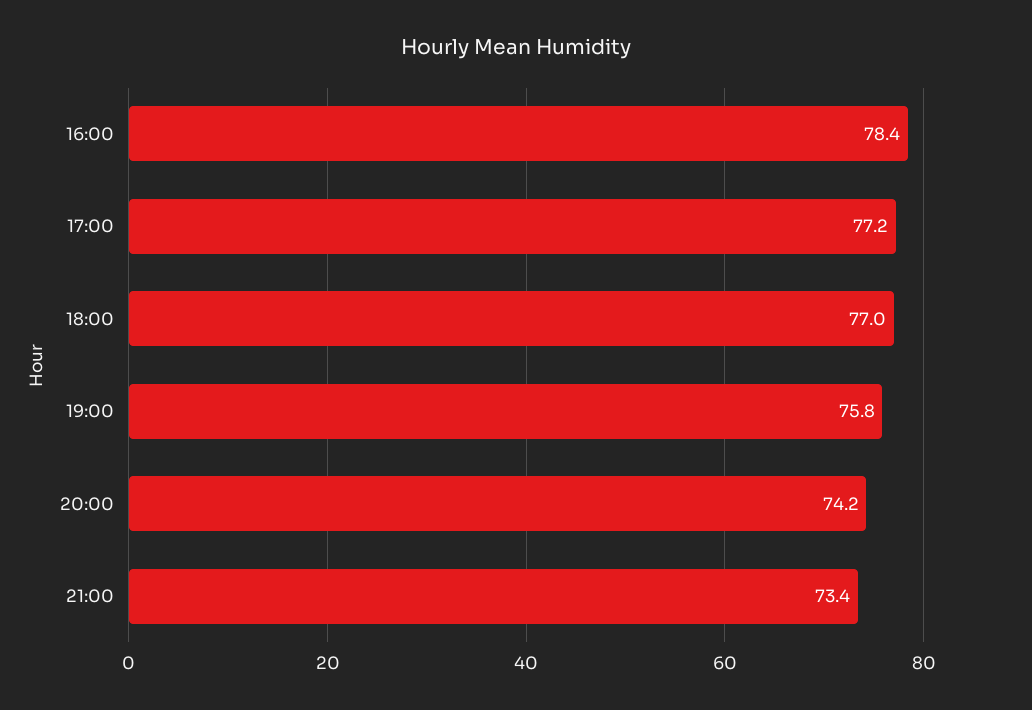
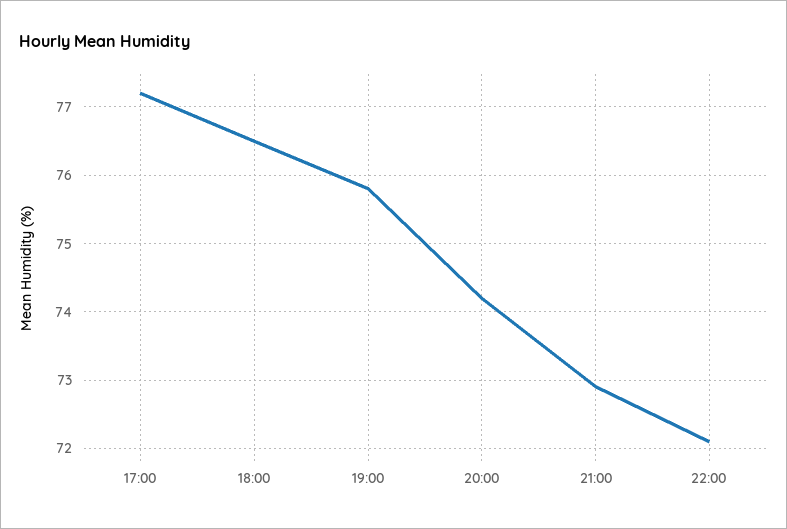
16:00: 78.4 -> none
18:00: 77 -> 76.5
21:00: 73.4 -> 72.9
22:00: none -> 72.1

